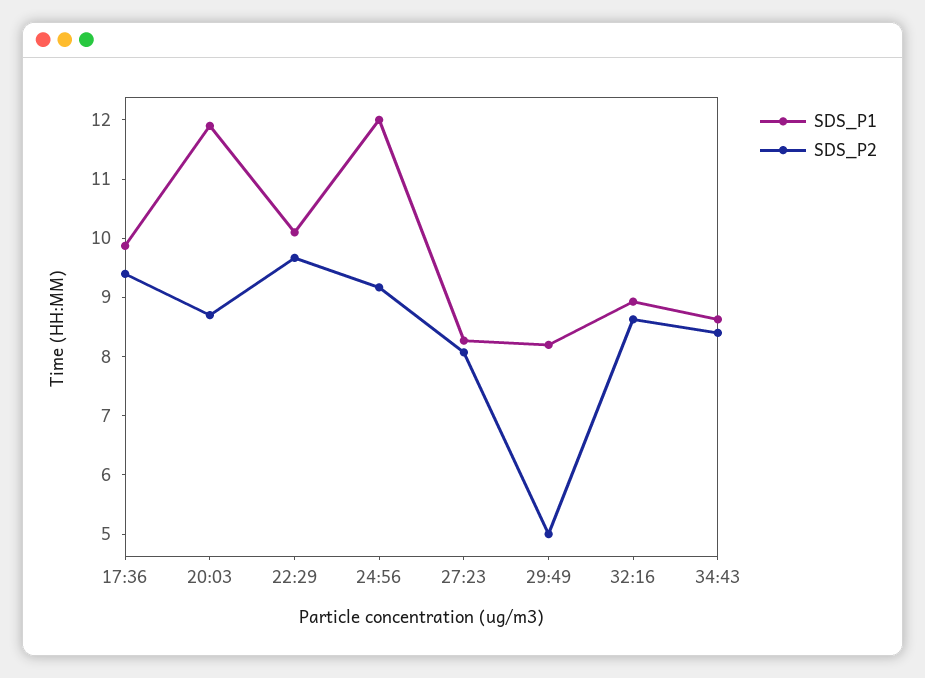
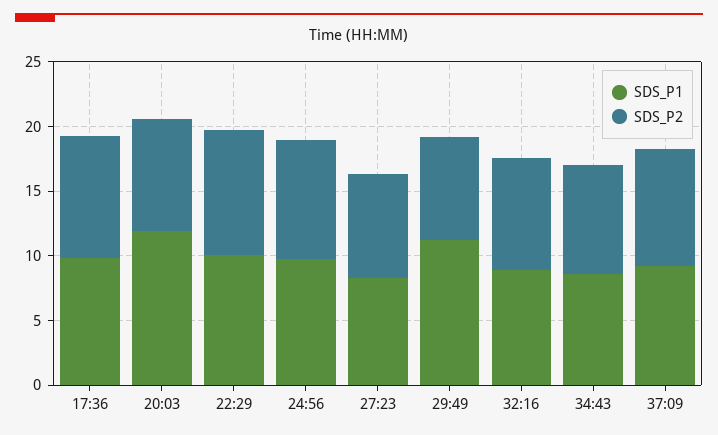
SDS_P1, 24:56: 12 -> 10
SDS_P1, 29:49: 8.2 -> 11
SDS_P2, 29:49: 5 -> 8
SDS_P1, 37:09: none -> 9
SDS_P2, 37:09: none -> 9

